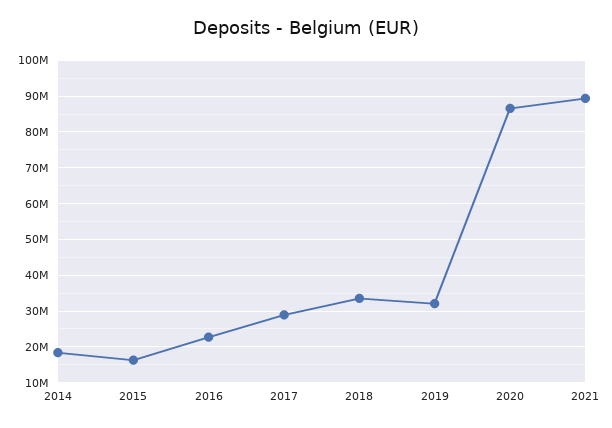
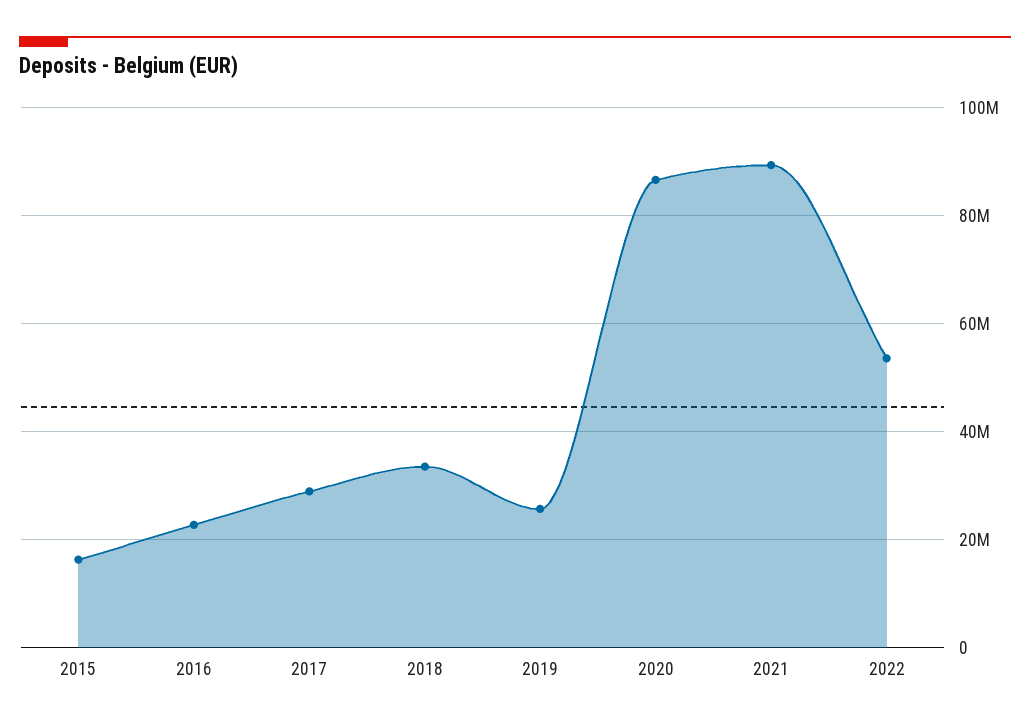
2014: 18000000 -> none
2019: 32000000 -> 26000000
2022: none -> 54000000

